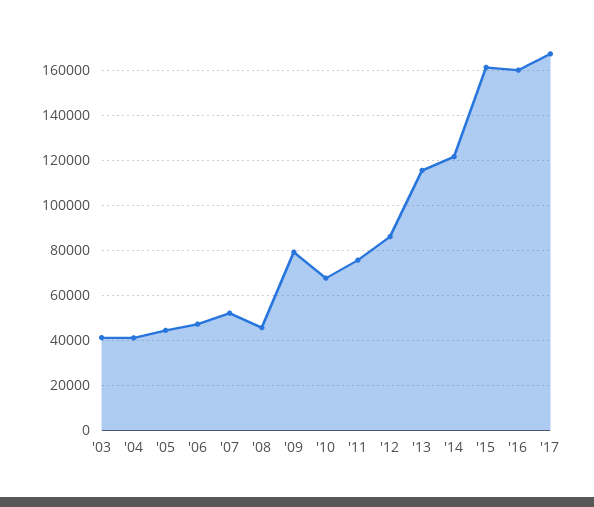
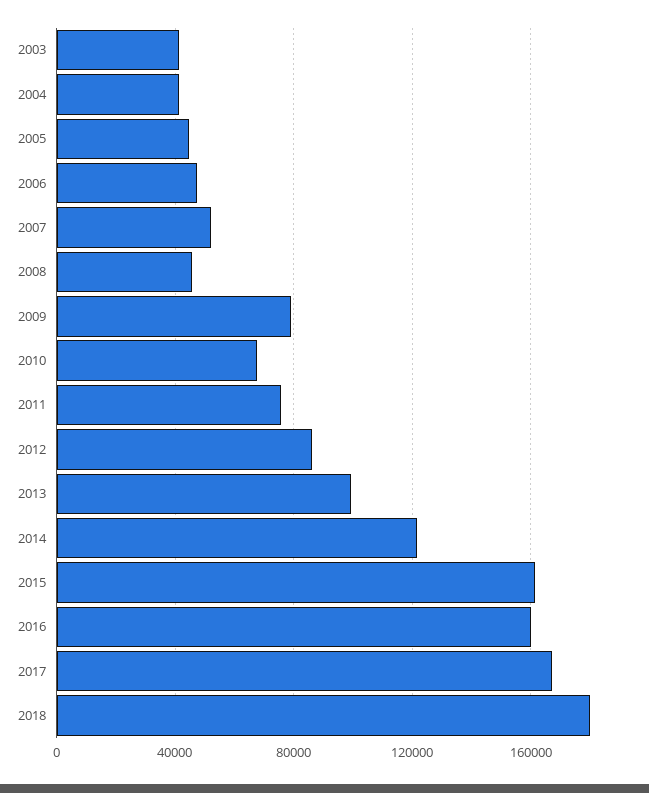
'13: 115000 -> 100000
2018: none -> 180000

